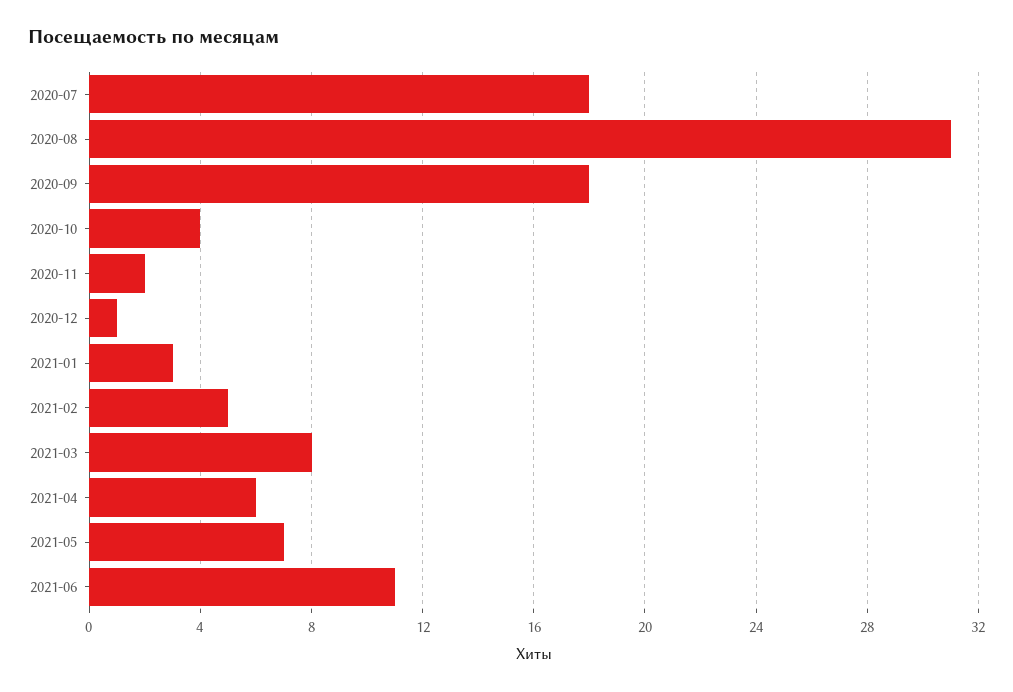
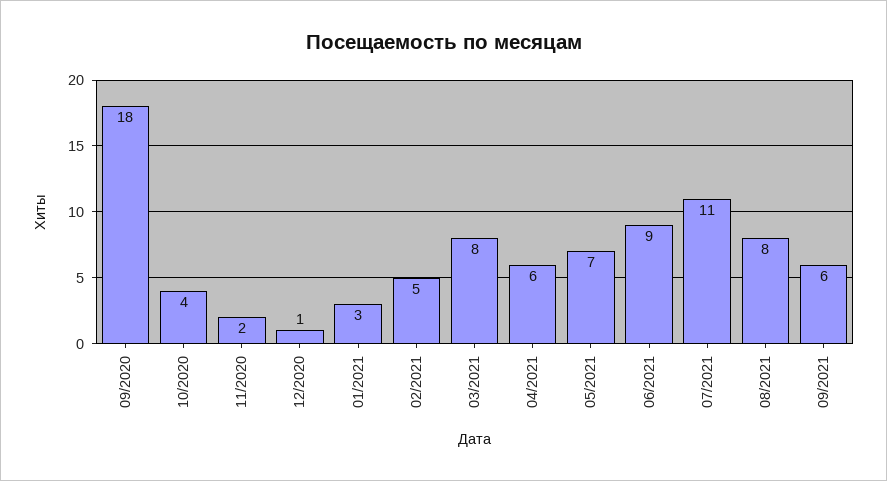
2020-07: 18 -> none
2020-08: 31 -> none
2021-06: 11 -> 9
07/2021: none -> 11
08/2021: none -> 8
09/2021: none -> 6

